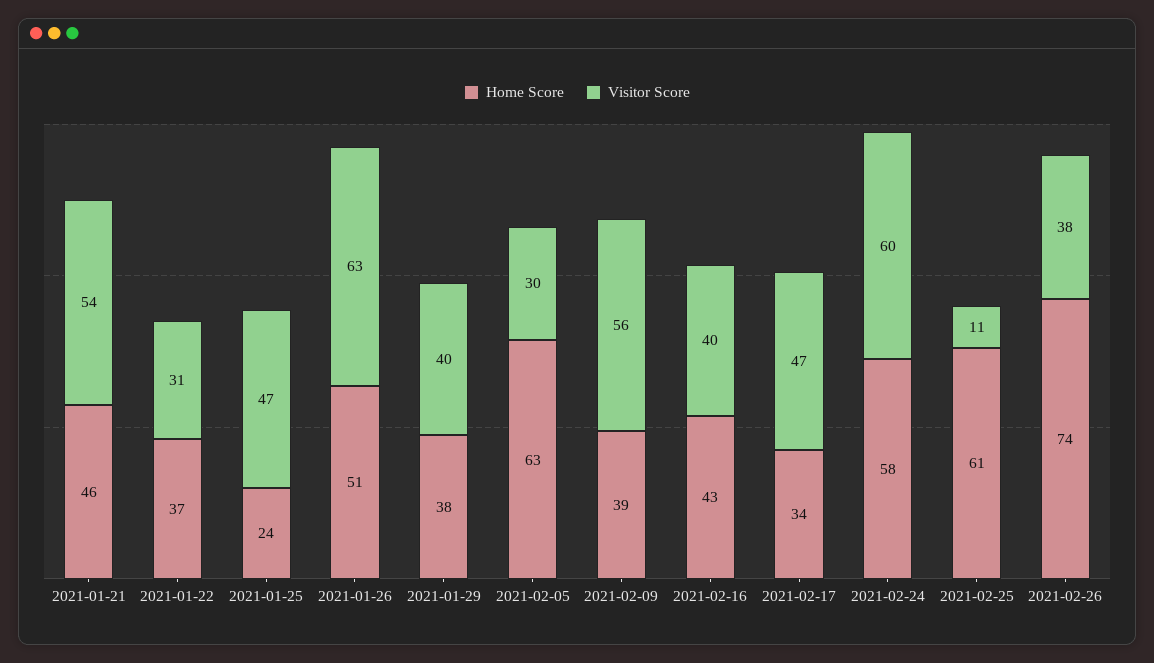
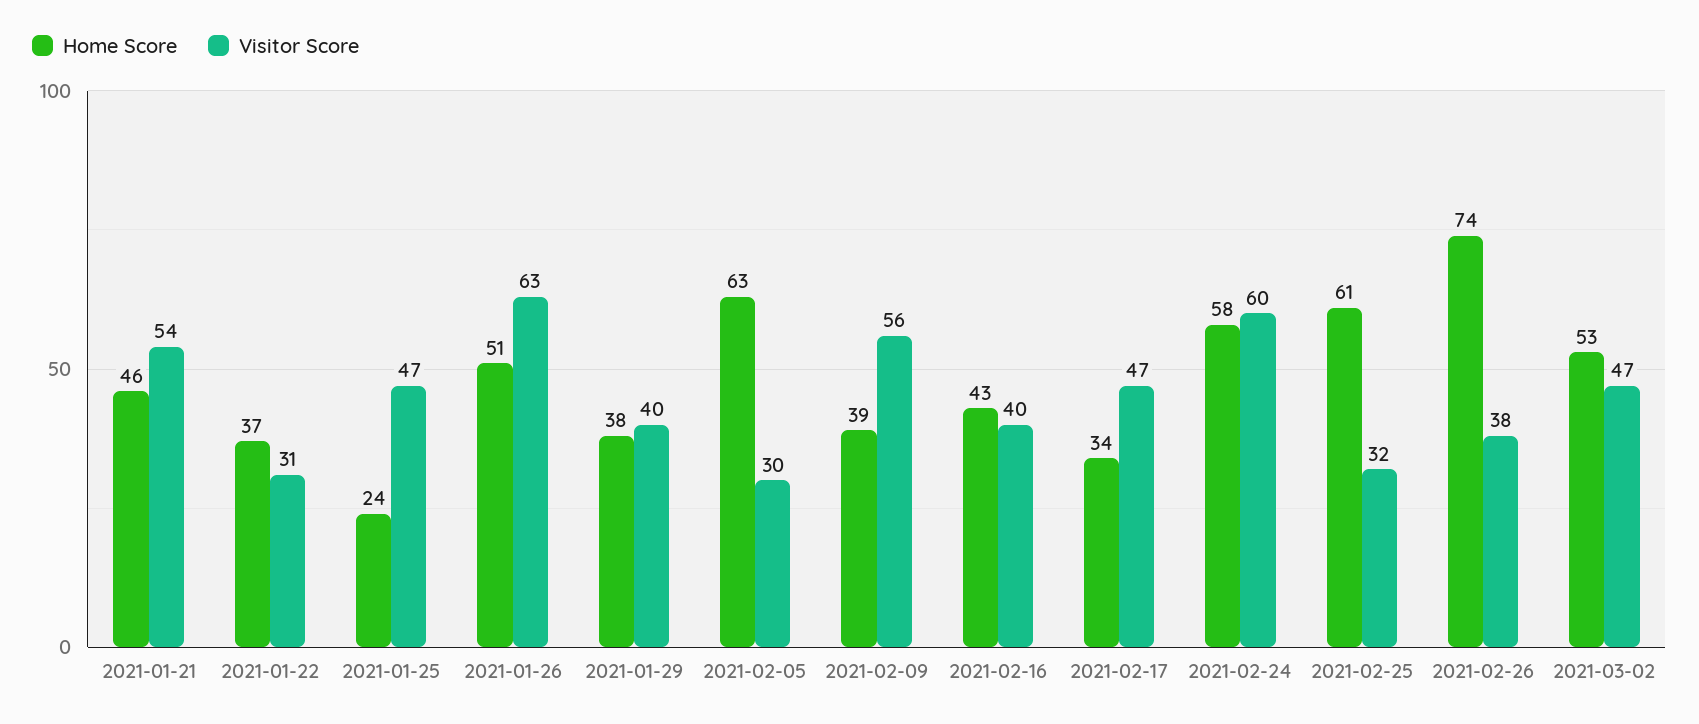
Visitor Score, 2021-02-25: 11 -> 32
Home Score, 2021-03-02: none -> 53
Visitor Score, 2021-03-02: none -> 47

